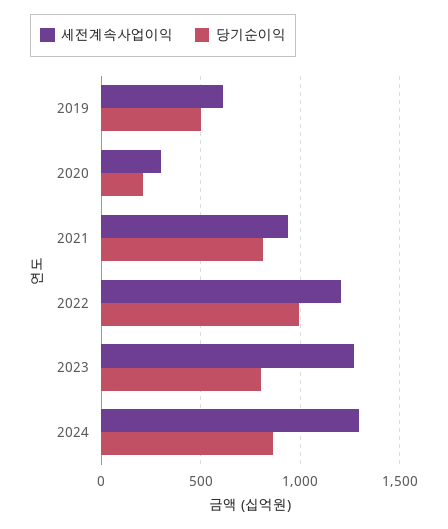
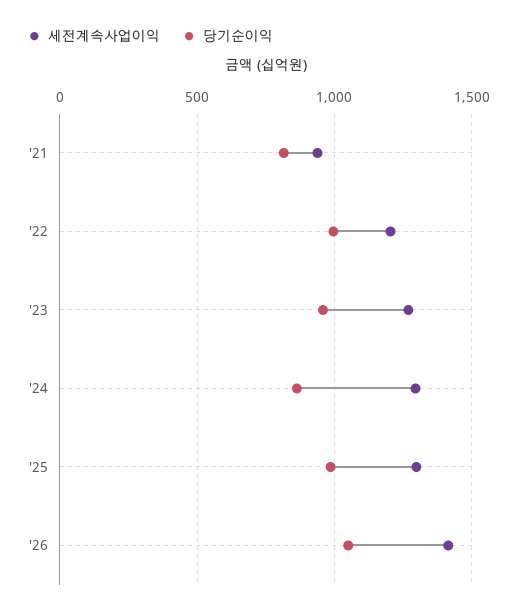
세전계속사업이익, 2019: 600 -> none
당기순이익, 2019: 500 -> none
세전계속사업이익, 2020: 300 -> none
당기순이익, 2020: 200 -> none
당기순이익, 2023: 800 -> 950
세전계속사업이익, '25: none -> 1300
당기순이익, '25: none -> 1000
세전계속사업이익, '26: none -> 1400
당기순이익, '26: none -> 1050

